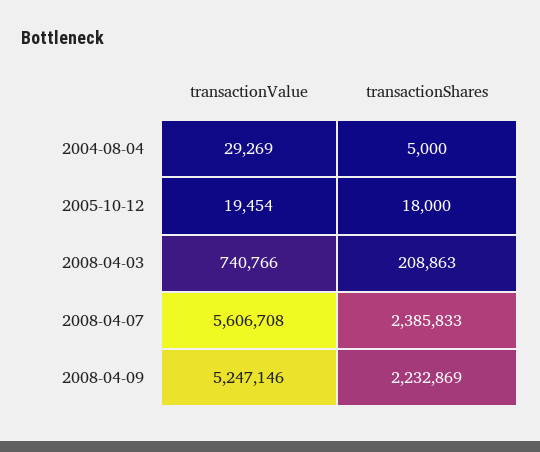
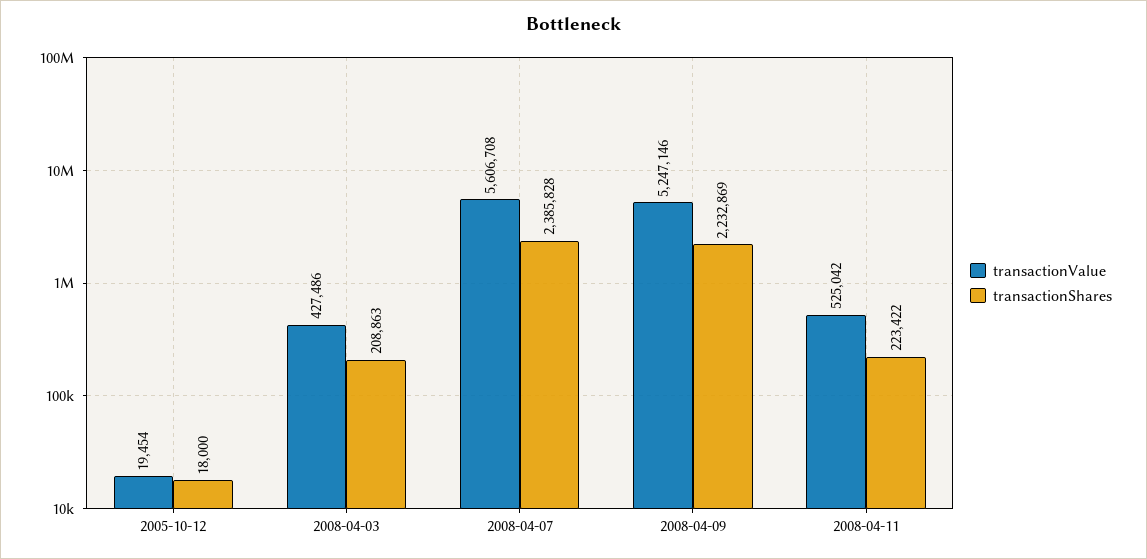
transactionValue, 2004-08-04: 29269 -> none
transactionShares, 2004-08-04: 5000 -> none
transactionValue, 2008-04-03: 740766 -> 427486
transactionShares, 2008-04-07: 2385833 -> 2385828
transactionValue, 2008-04-11: none -> 525042
transactionShares, 2008-04-11: none -> 223422

